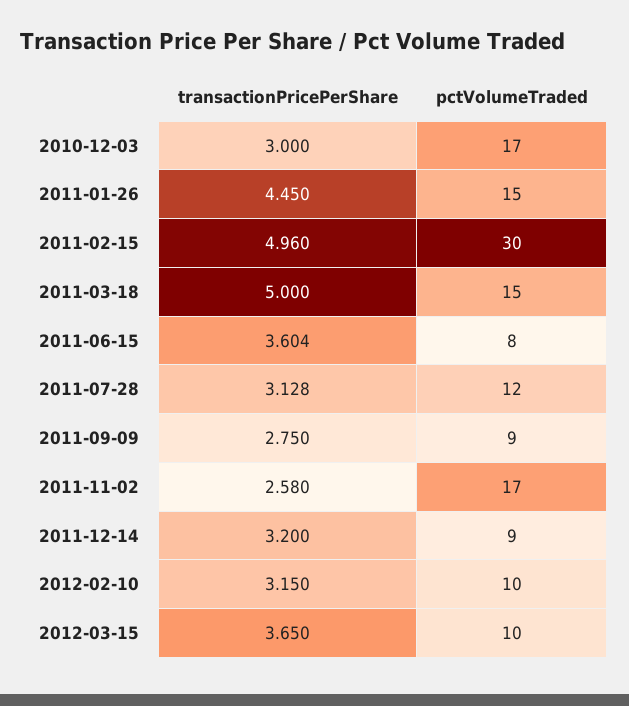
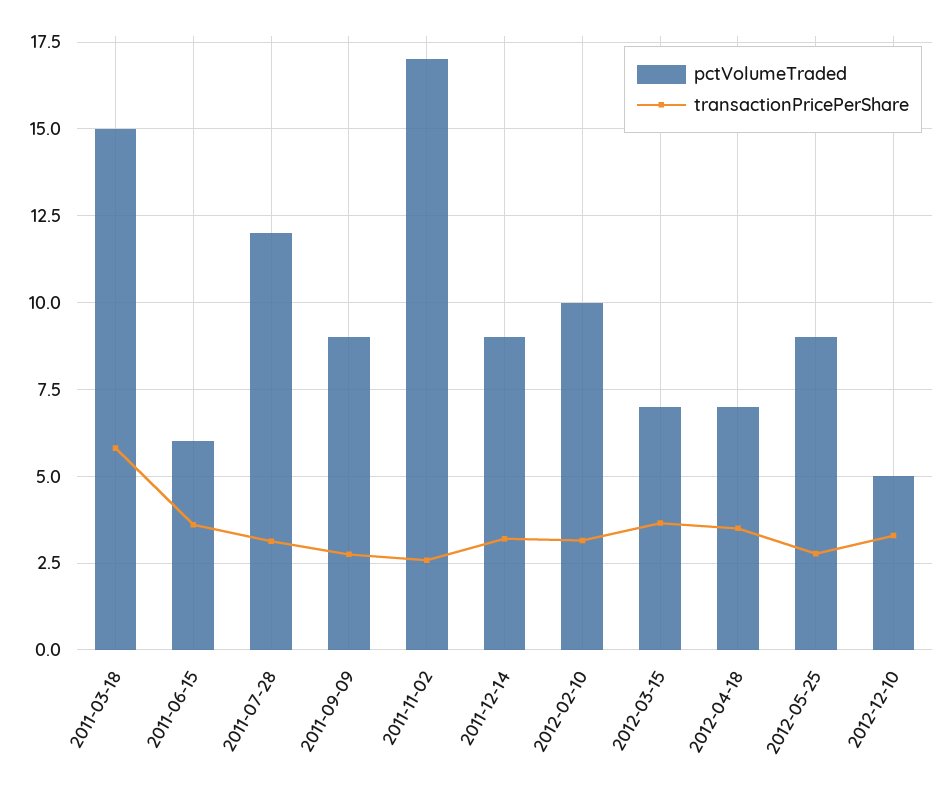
transactionPricePerShare, 2010-12-03: 3 -> none
pctVolumeTraded, 2010-12-03: 17 -> none
transactionPricePerShare, 2011-01-26: 4.45 -> none
pctVolumeTraded, 2011-01-26: 15 -> none
transactionPricePerShare, 2011-02-15: 4.96 -> none
pctVolumeTraded, 2011-02-15: 30 -> none
transactionPricePerShare, 2011-03-18: 5 -> 5.75
pctVolumeTraded, 2011-06-15: 8 -> 6
pctVolumeTraded, 2012-03-15: 10 -> 7
pctVolumeTraded, 2012-04-18: none -> 7
transactionPricePerShare, 2012-04-18: none -> 3.5
pctVolumeTraded, 2012-05-25: none -> 9
transactionPricePerShare, 2012-05-25: none -> 2.75
pctVolumeTraded, 2012-12-10: none -> 5
transactionPricePerShare, 2012-12-10: none -> 3.25

